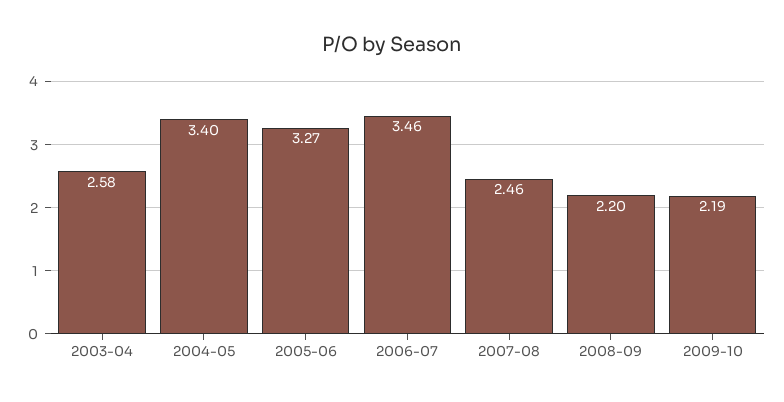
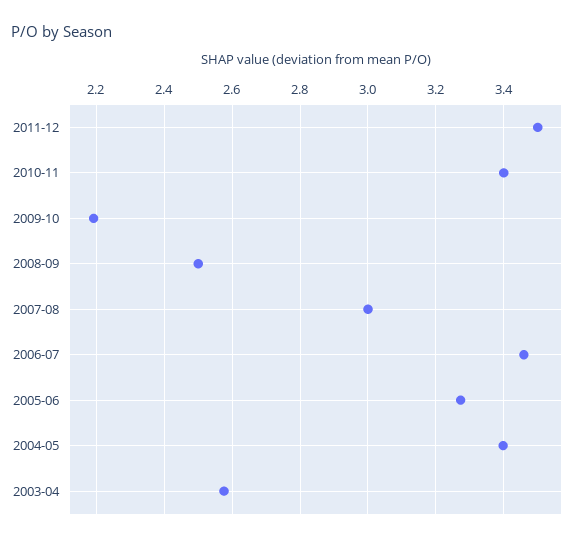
2007-08: 2.46 -> 3
2008-09: 2.2 -> 2.5
2011-12: none -> 3.5
2010-11: none -> 3.4

